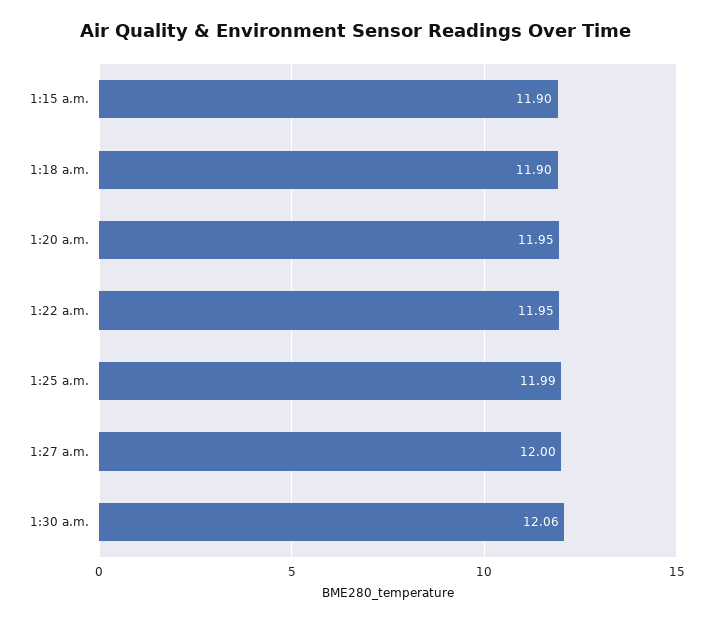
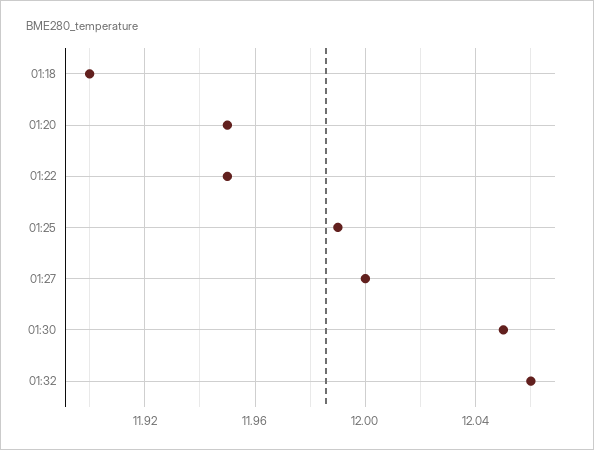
1:15 a.m.: 11.9 -> none
1:30 a.m.: 12.06 -> 12.05
01:32: none -> 12.06

